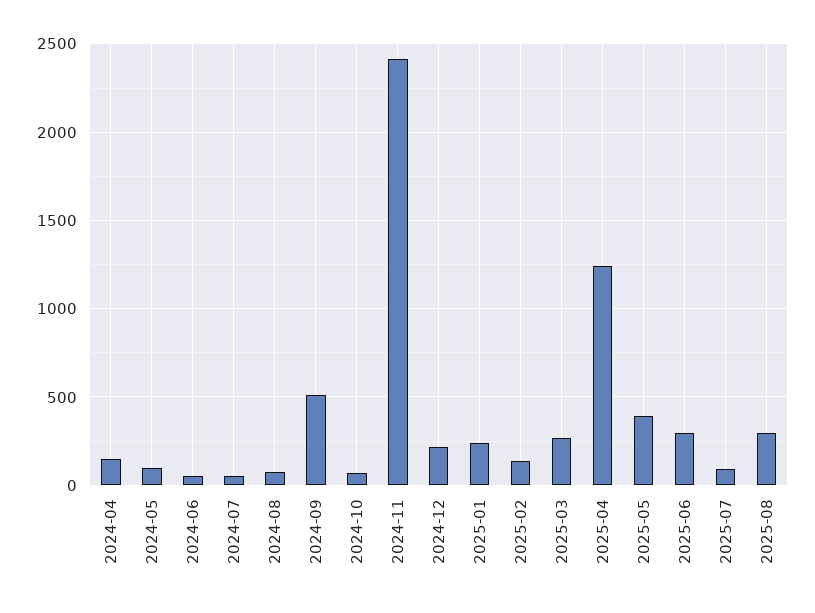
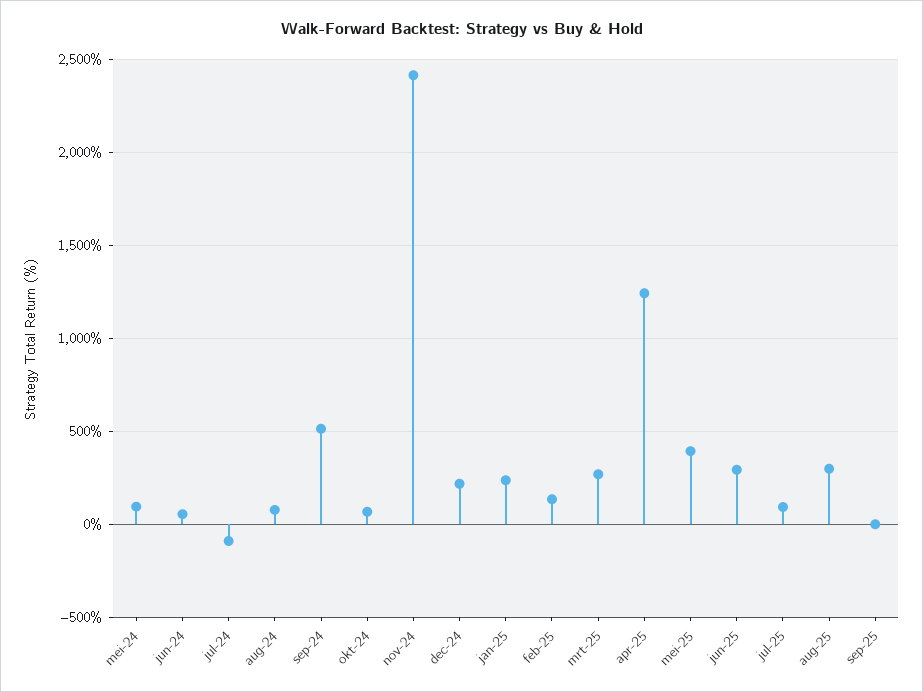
2024-04: 150 -> none
2024-07: 50 -> -100
sep-25: none -> 0

